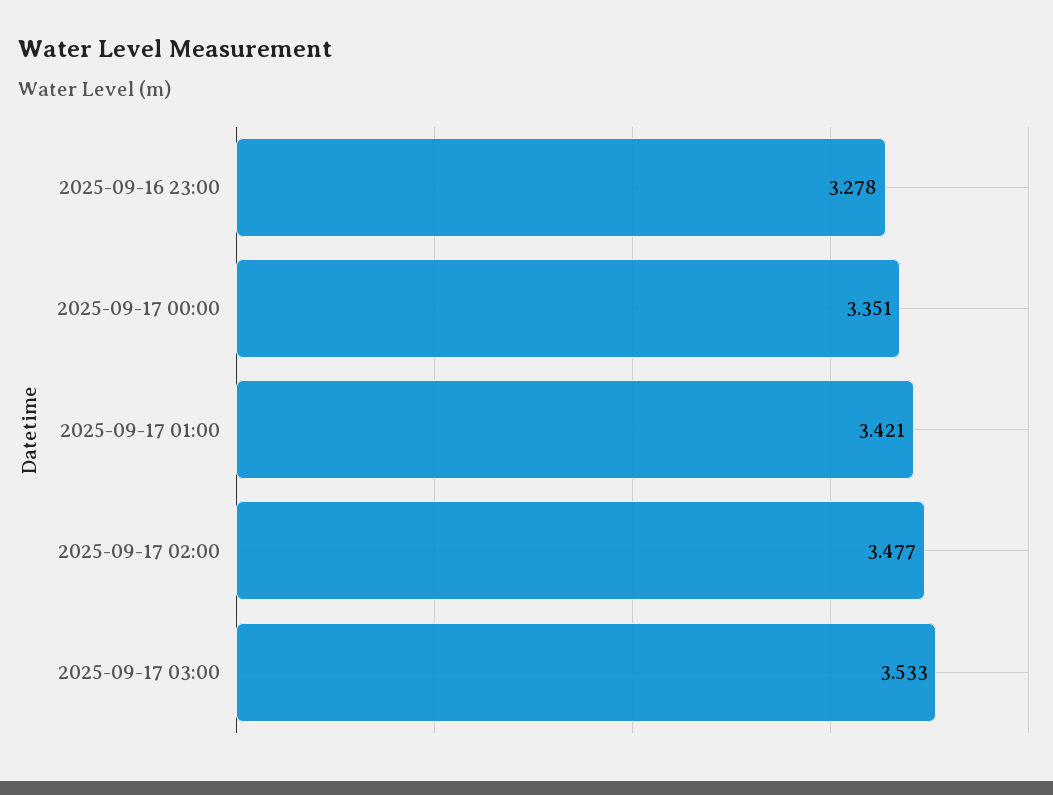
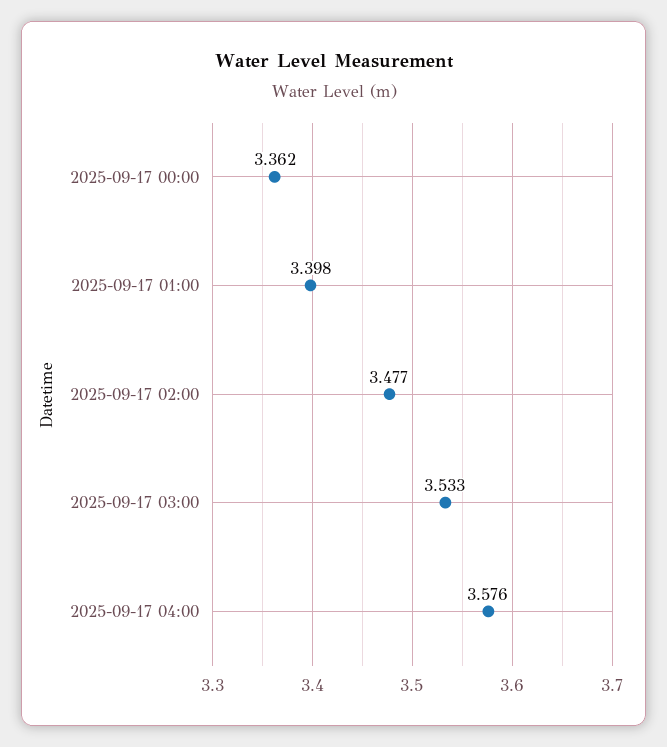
2025-09-16 23:00: 3.278 -> none
2025-09-17 00:00: 3.351 -> 3.362
2025-09-17 01:00: 3.421 -> 3.398
2025-09-17 04:00: none -> 3.576

